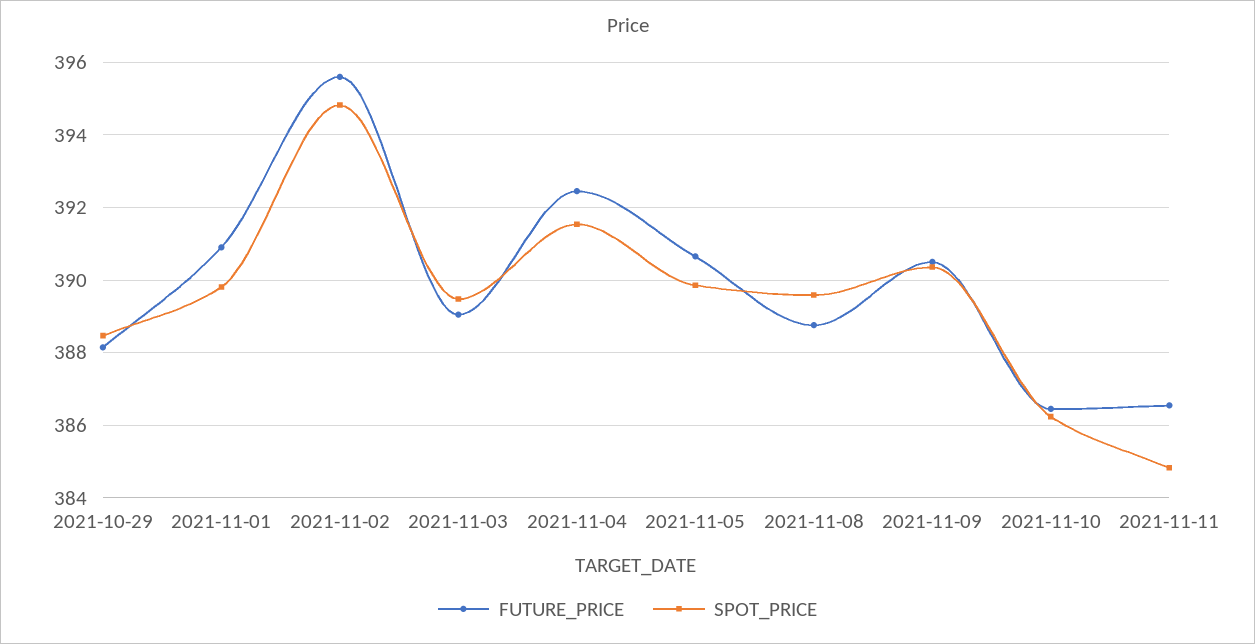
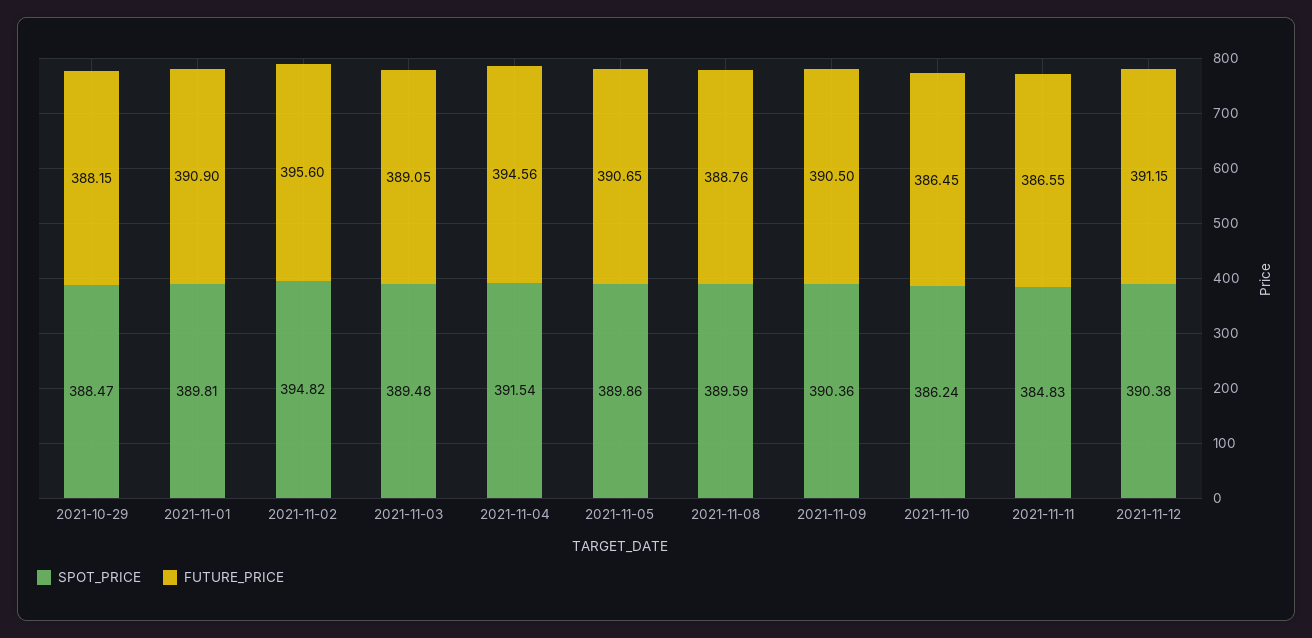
FUTURE_PRICE, 2021-11-04: 392.4 -> 394.56
SPOT_PRICE, 2021-11-12: none -> 390.38
FUTURE_PRICE, 2021-11-12: none -> 391.15

